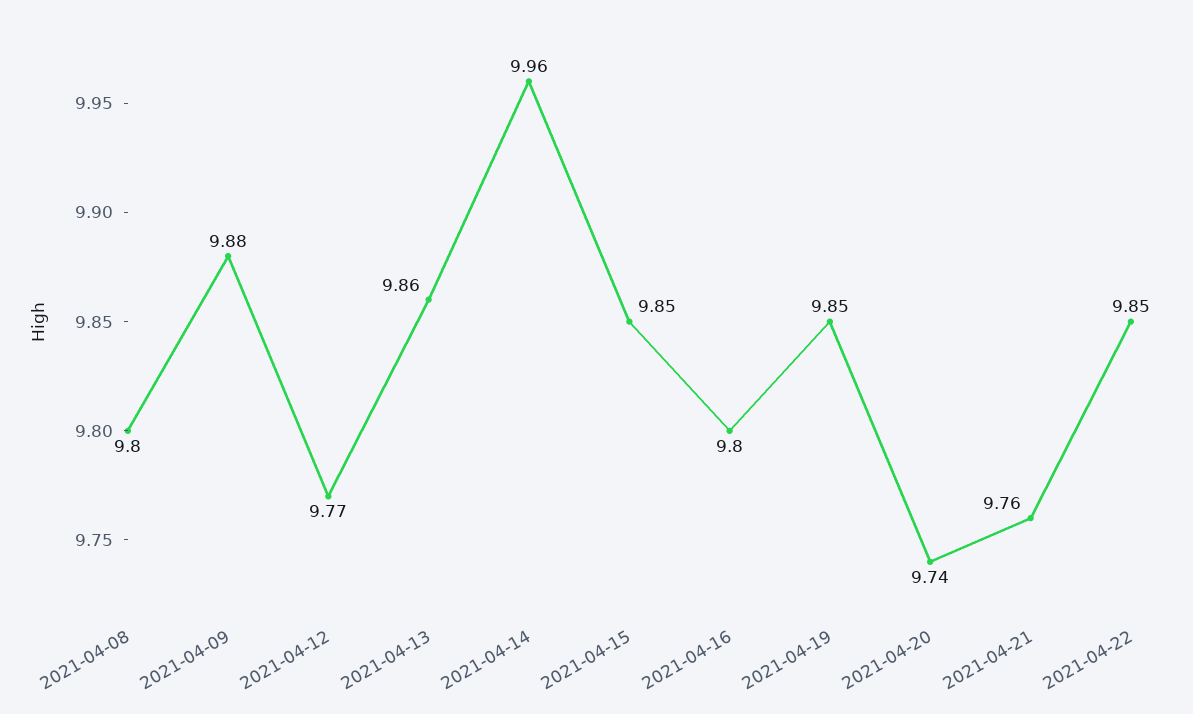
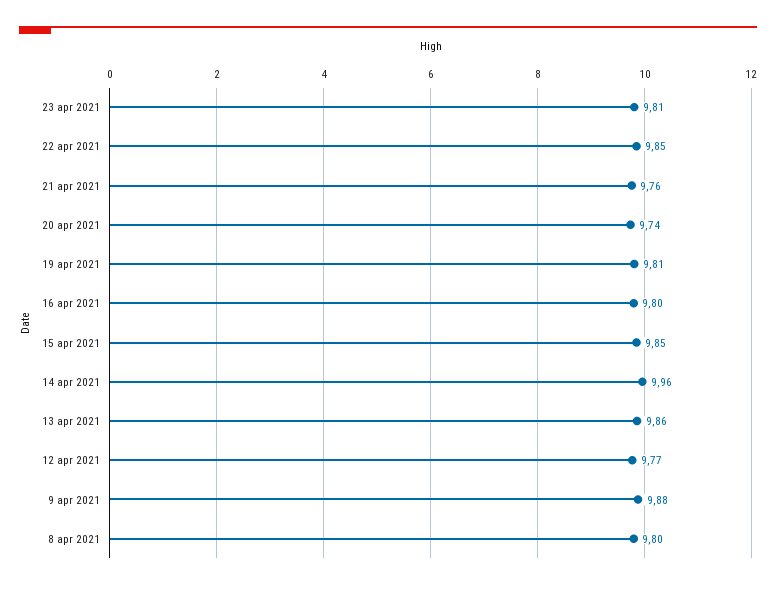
2021-04-19: 9.85 -> 9.81
23 apr 2021: none -> 9.81

